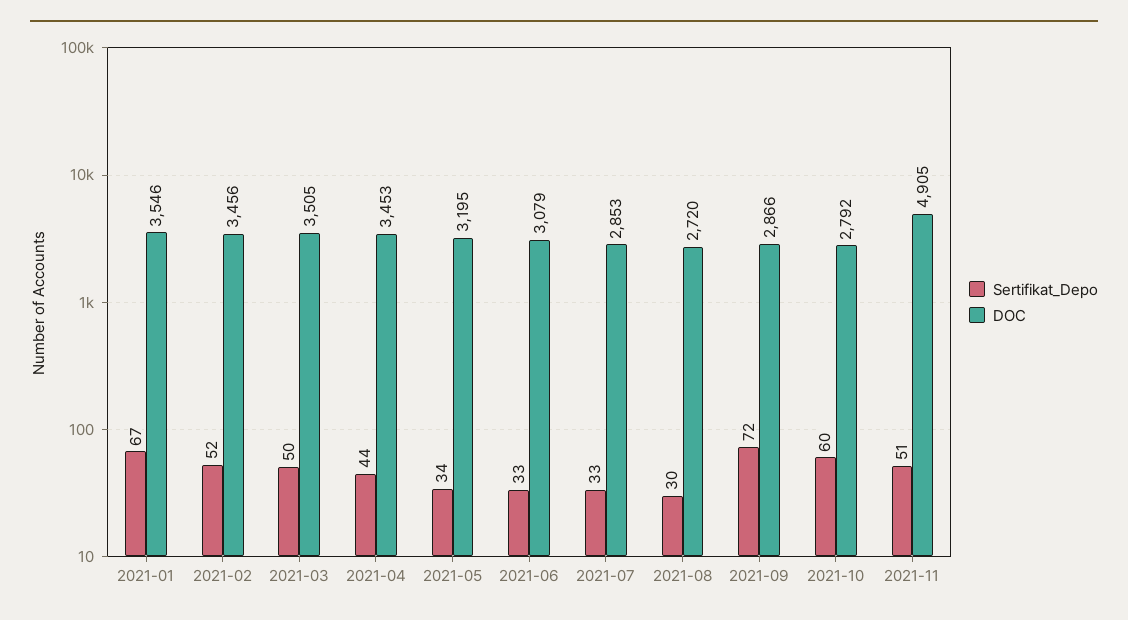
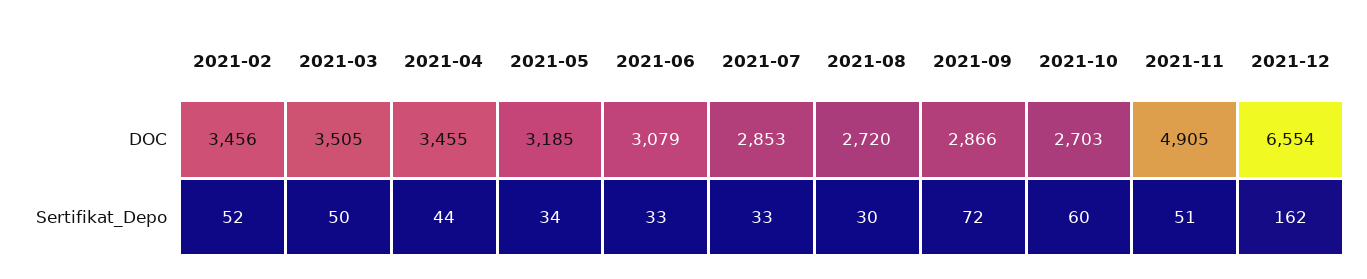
Sertifikat_Depo, 2021-01: 67 -> none
DOC, 2021-01: 3546 -> none
DOC, 2021-04: 3453 -> 3455
DOC, 2021-05: 3195 -> 3185
DOC, 2021-10: 2792 -> 2703
DOC, 2021-12: none -> 6554
Sertifikat_Depo, 2021-12: none -> 162

